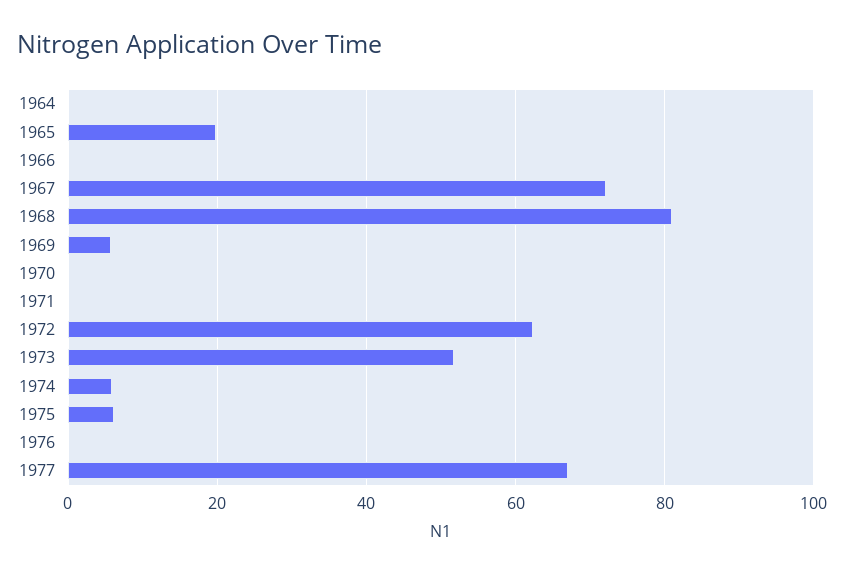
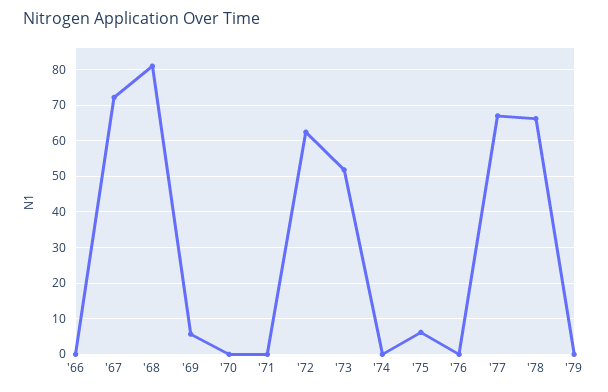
1964: 0 -> none
1965: 20 -> none
1974: 6 -> 0
'78: none -> 66
'79: none -> 0

